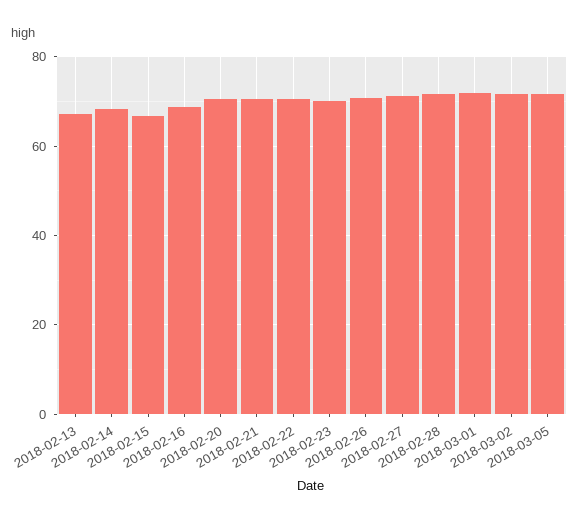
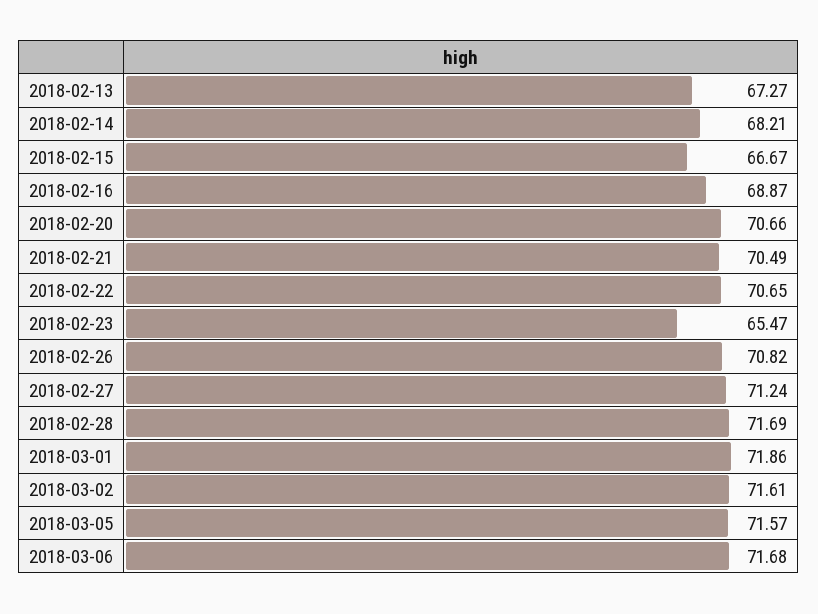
2018-02-23: 70 -> 65.47
2018-03-06: none -> 71.68

